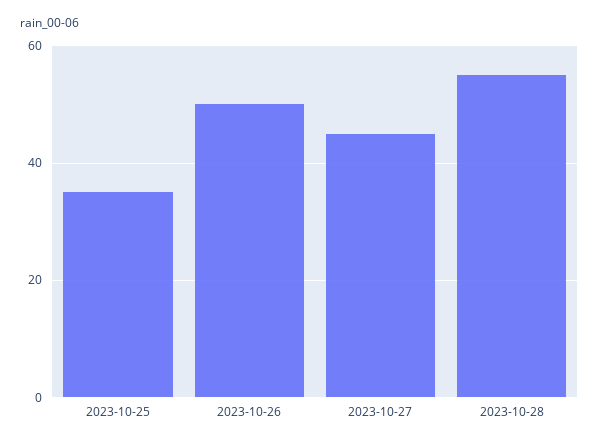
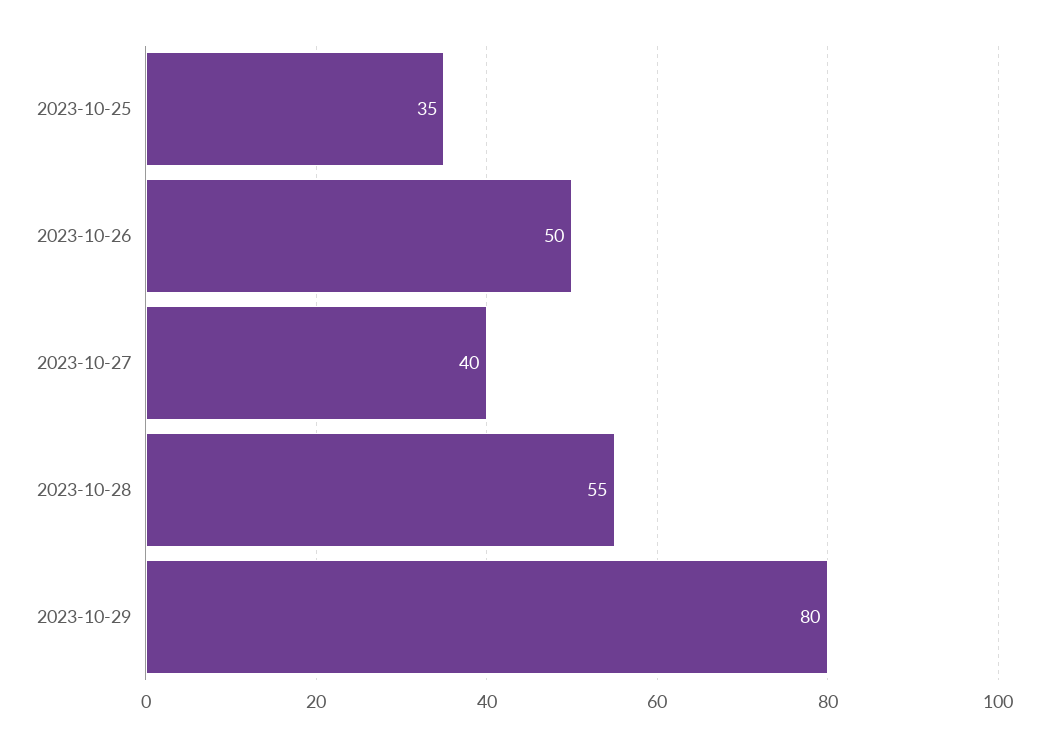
2023-10-27: 45 -> 40
2023-10-29: none -> 80

